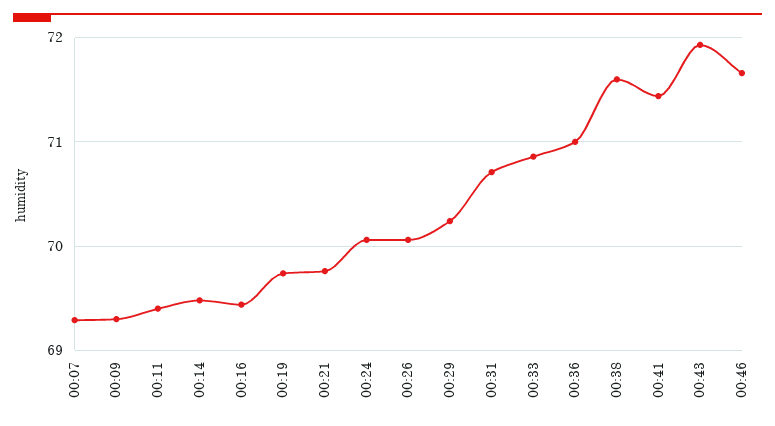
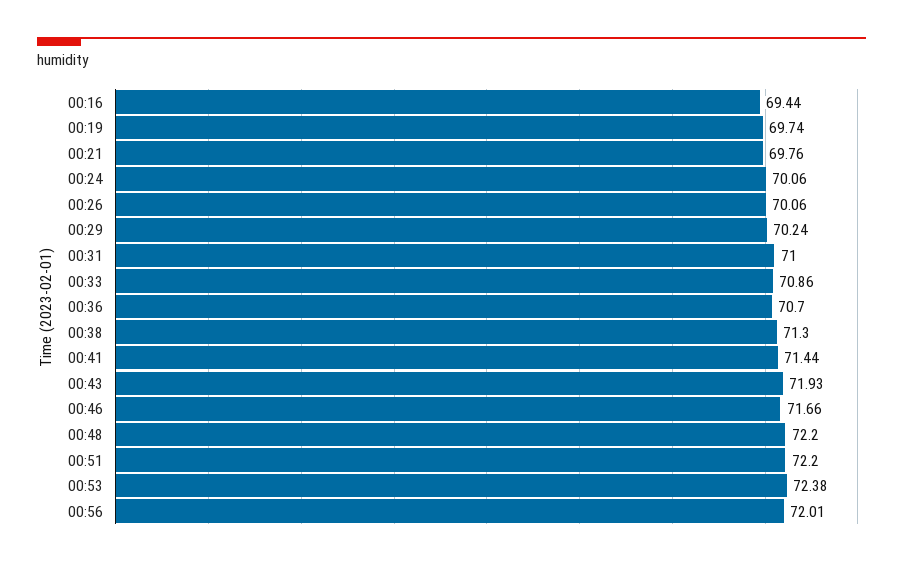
00:07: 69.3 -> none
00:09: 69.3 -> none
00:11: 69.4 -> none
00:14: 69.5 -> none
00:31: 70.7 -> 71
00:36: 71 -> 70.7
00:38: 71.6 -> 71.3
00:48: none -> 72.2
00:51: none -> 72.2
00:53: none -> 72.38
00:56: none -> 72.01

